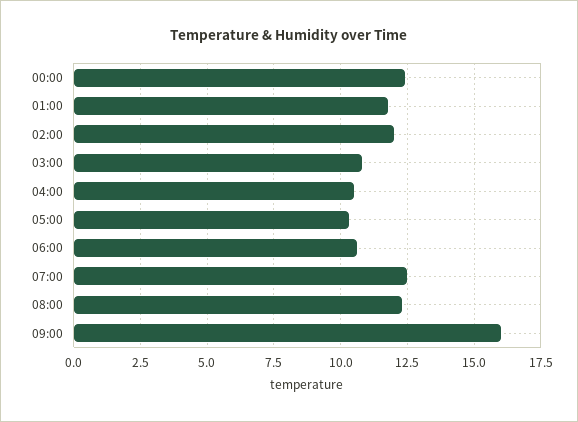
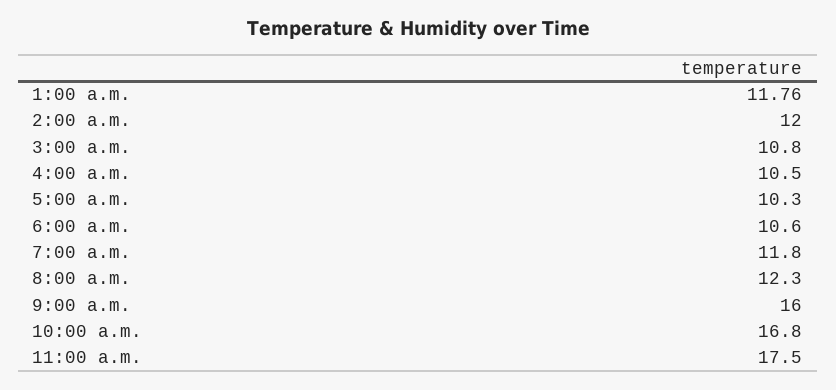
00:00: 12.5 -> none
07:00: 12.5 -> 11.8
10:00 a.m.: none -> 16.8
11:00 a.m.: none -> 17.5

